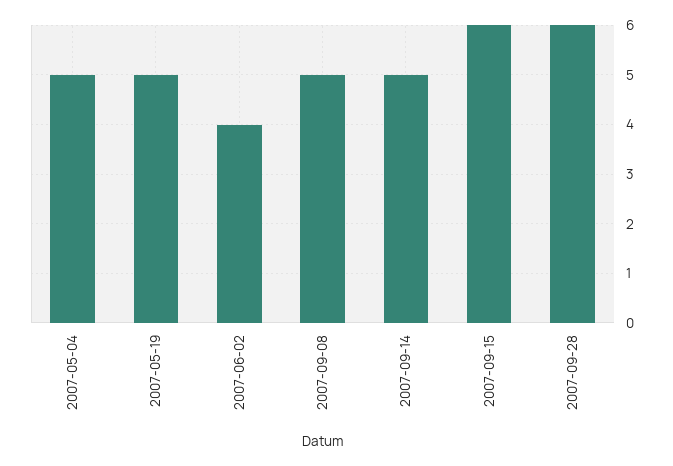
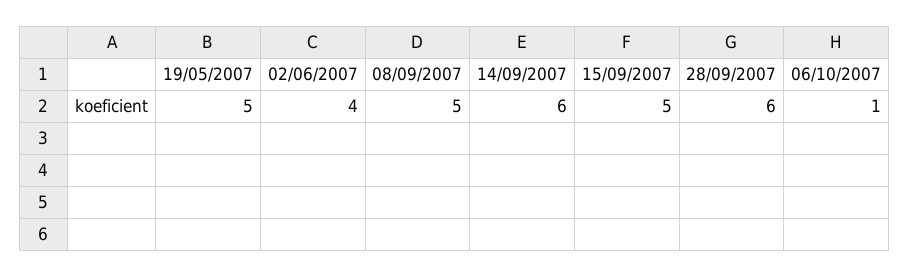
2007-05-04: 5 -> none
2007-09-14: 5 -> 6
2007-09-15: 6 -> 5
06/10/2007: none -> 1

